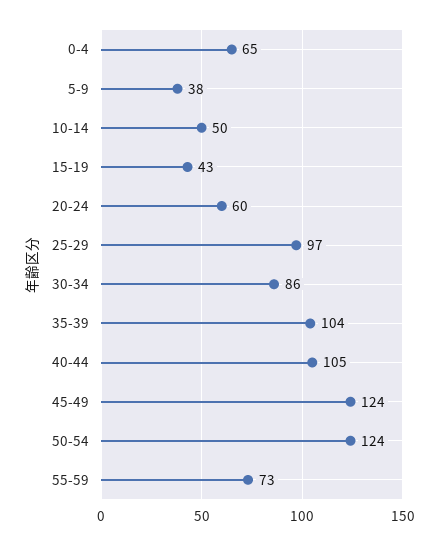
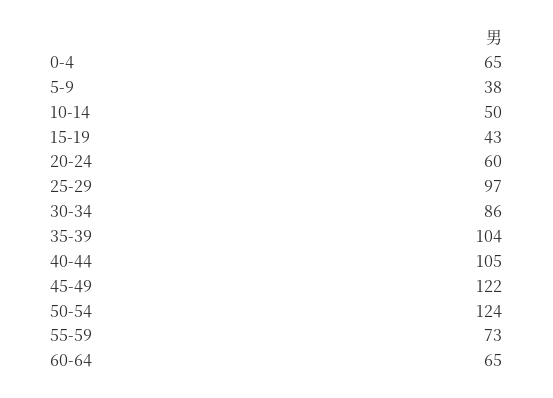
45-49: 124 -> 122
60-64: none -> 65

